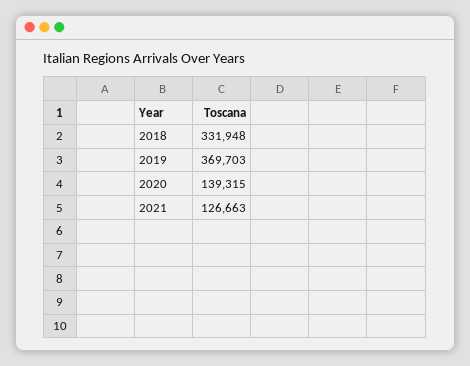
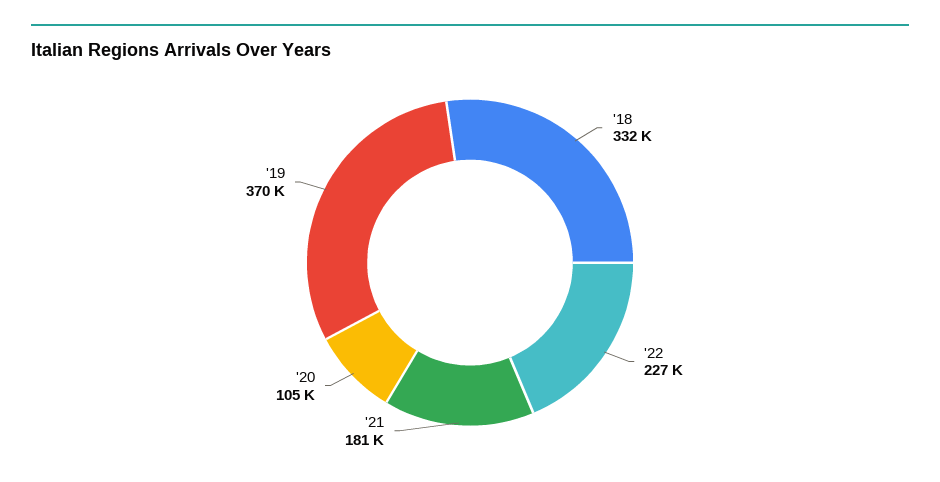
2020: 139315 -> 105000
2021: 126663 -> 181000
'22: none -> 227000

